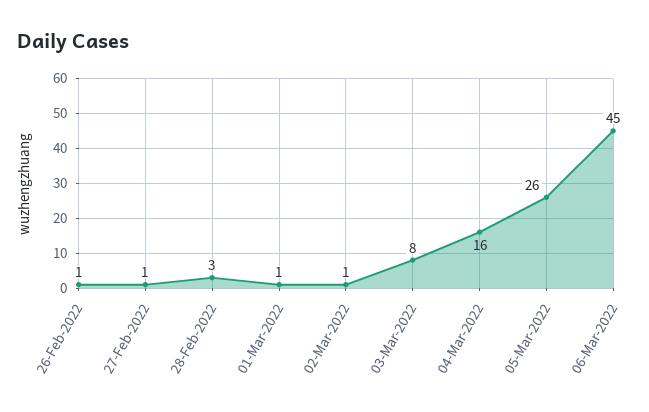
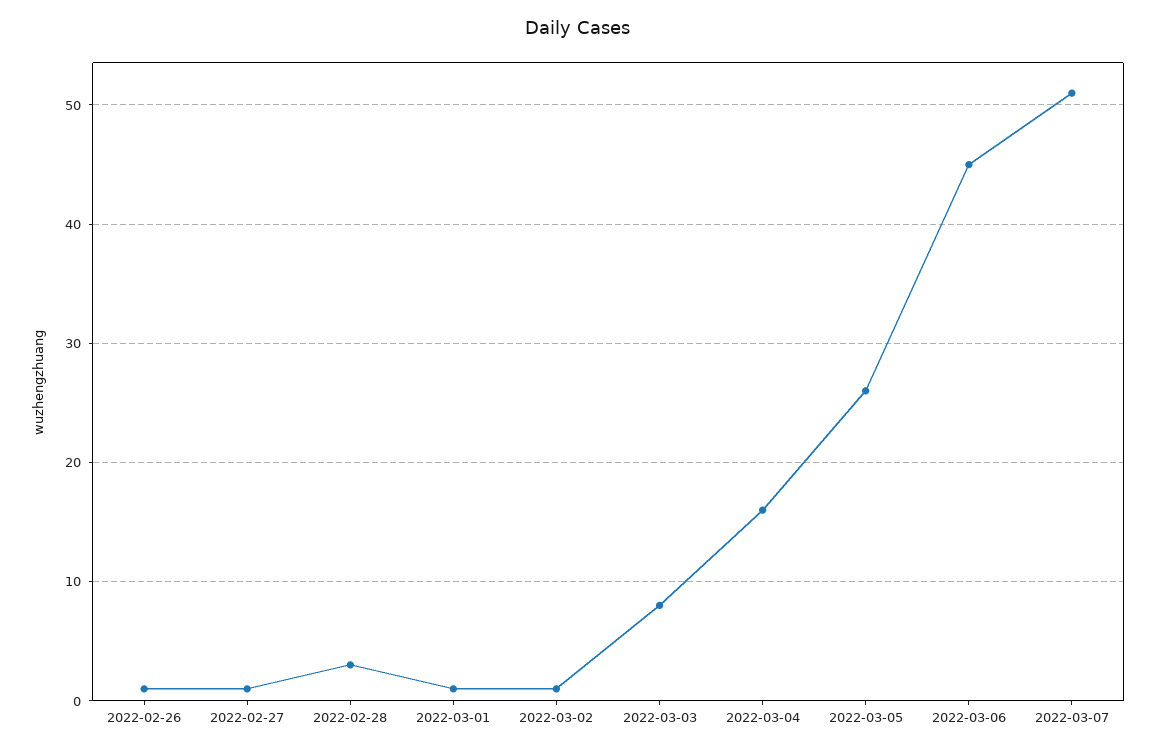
2022-03-07: none -> 51

